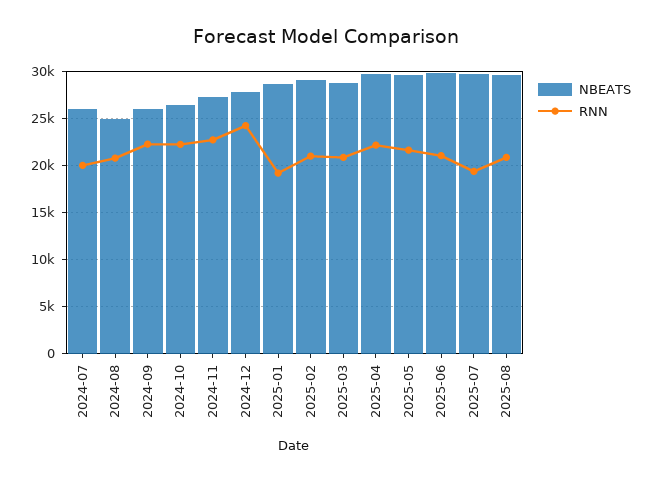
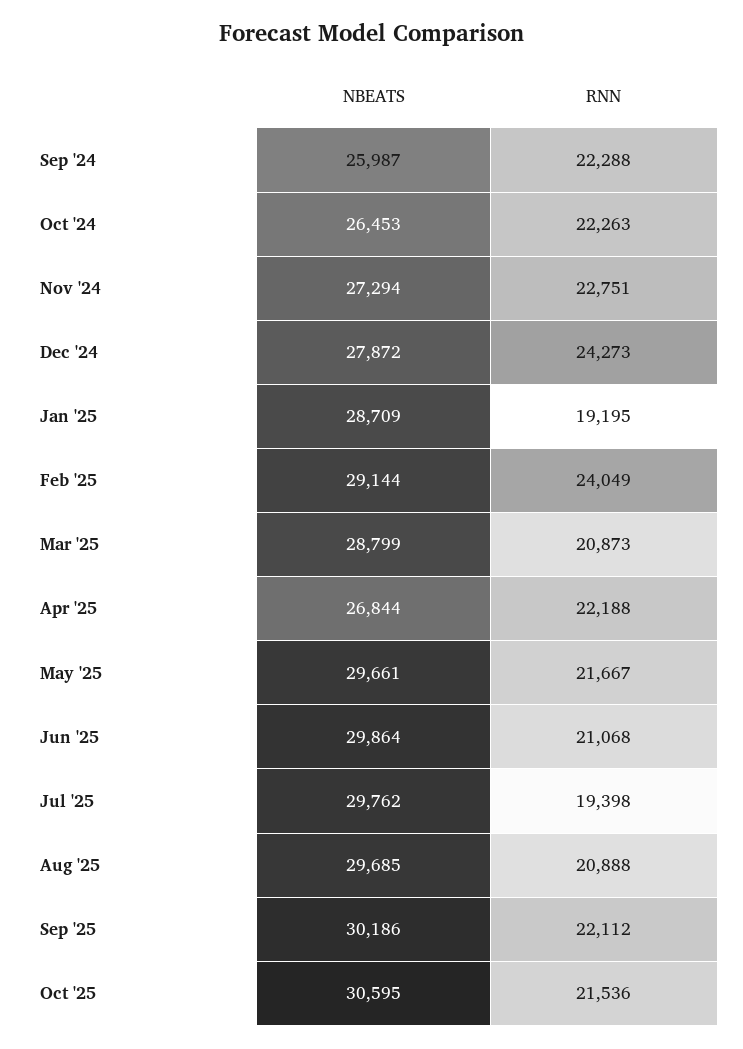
NBEATS, 2024-07: 26000 -> none
RNN, 2024-07: 20000 -> none
NBEATS, 2024-08: 25000 -> none
RNN, 2024-08: 21000 -> none
RNN, 2025-02: 21000 -> 24049
NBEATS, 2025-04: 30000 -> 26844
NBEATS, Sep '25: none -> 30186
RNN, Sep '25: none -> 22112
NBEATS, Oct '25: none -> 30595
RNN, Oct '25: none -> 21536

